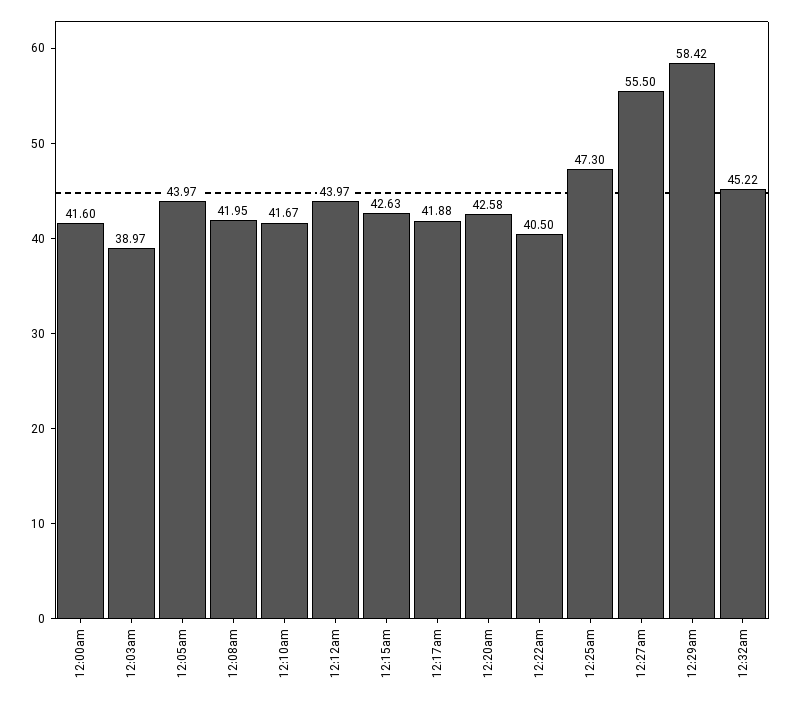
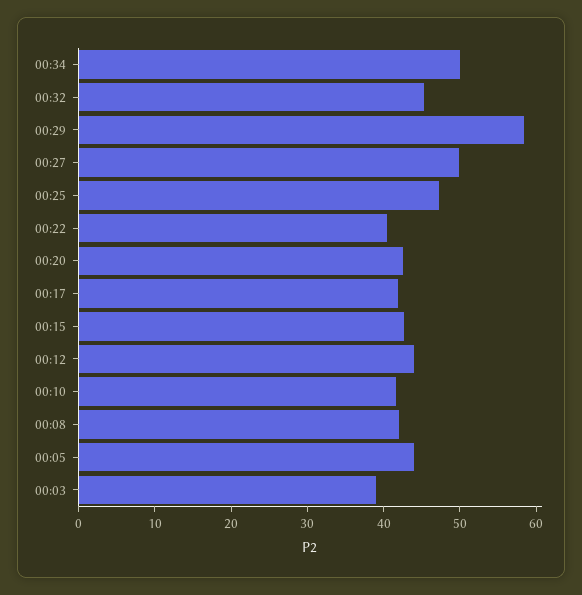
12:00am: 41.6 -> none
12:27am: 55.5 -> 50
00:34: none -> 50

